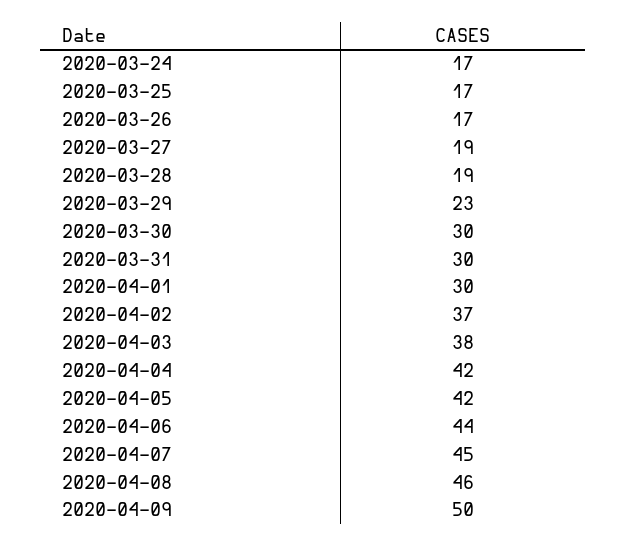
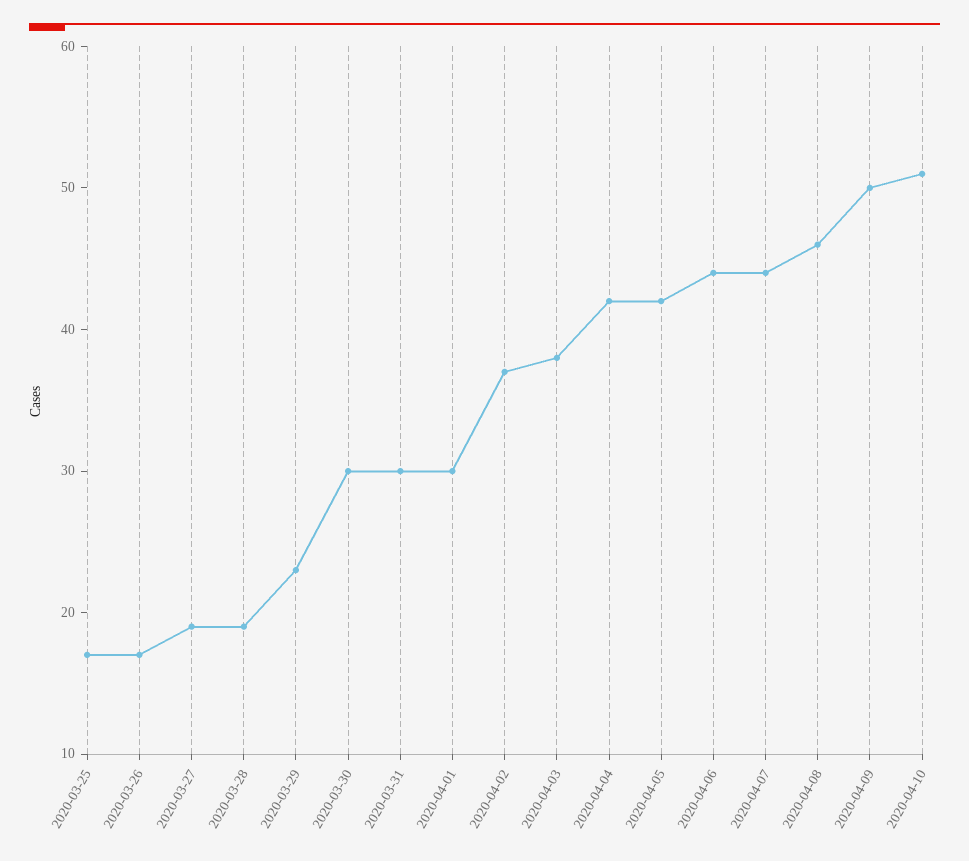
2020-03-24: 17 -> none
2020-04-07: 45 -> 44
2020-04-10: none -> 51

